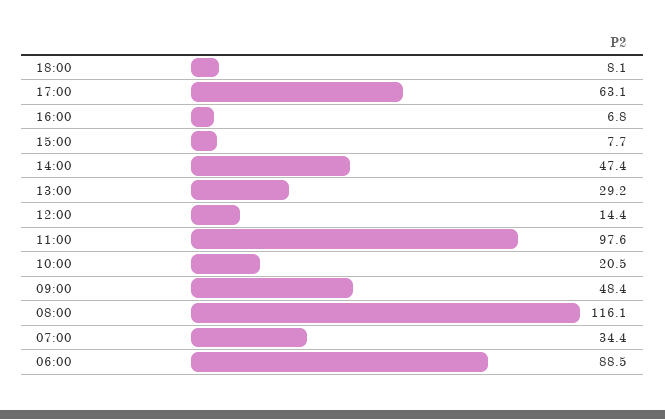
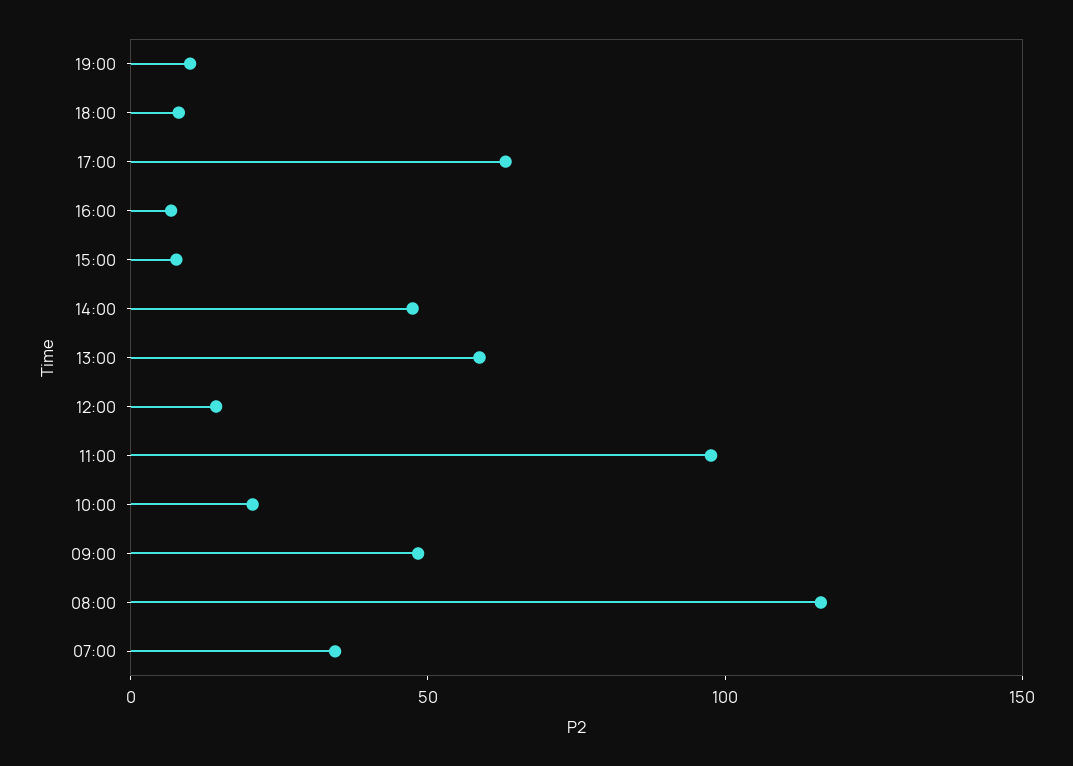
13:00: 29.2 -> 60
06:00: 88.5 -> none
19:00: none -> 10

